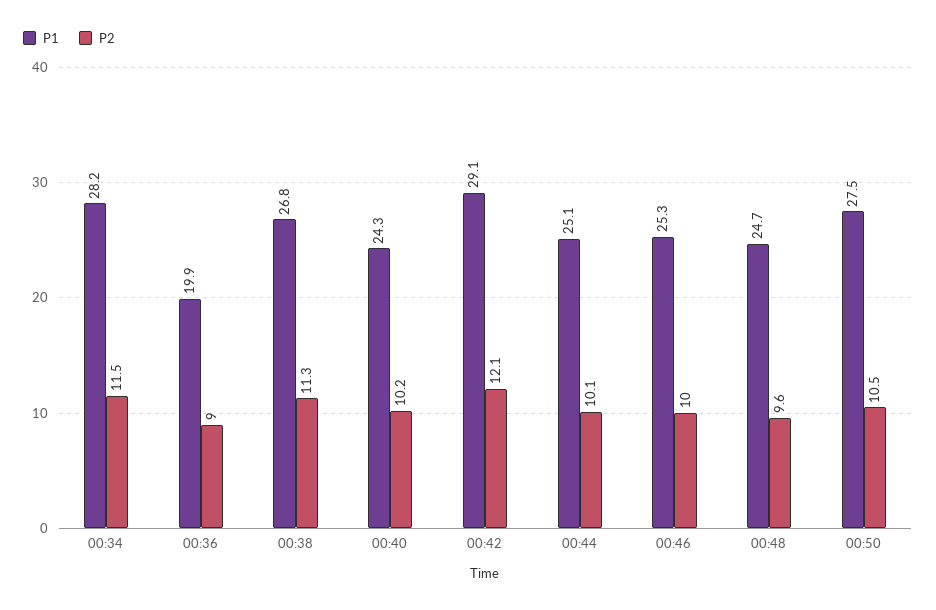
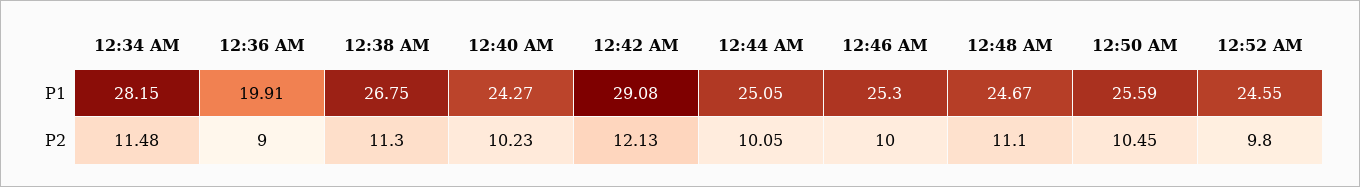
P2, 00:48: 9.6 -> 11.1
P1, 00:50: 27.5 -> 25.59
P1, 12:52 AM: none -> 24.55
P2, 12:52 AM: none -> 9.8

